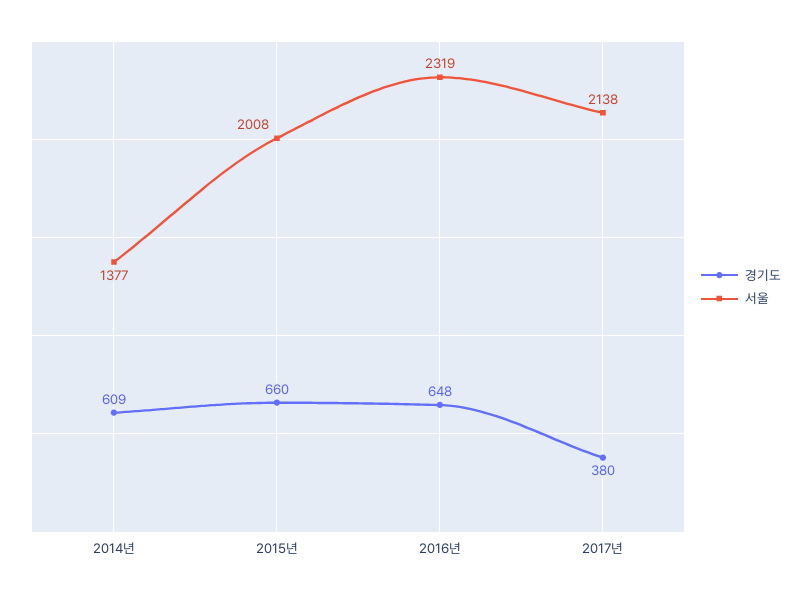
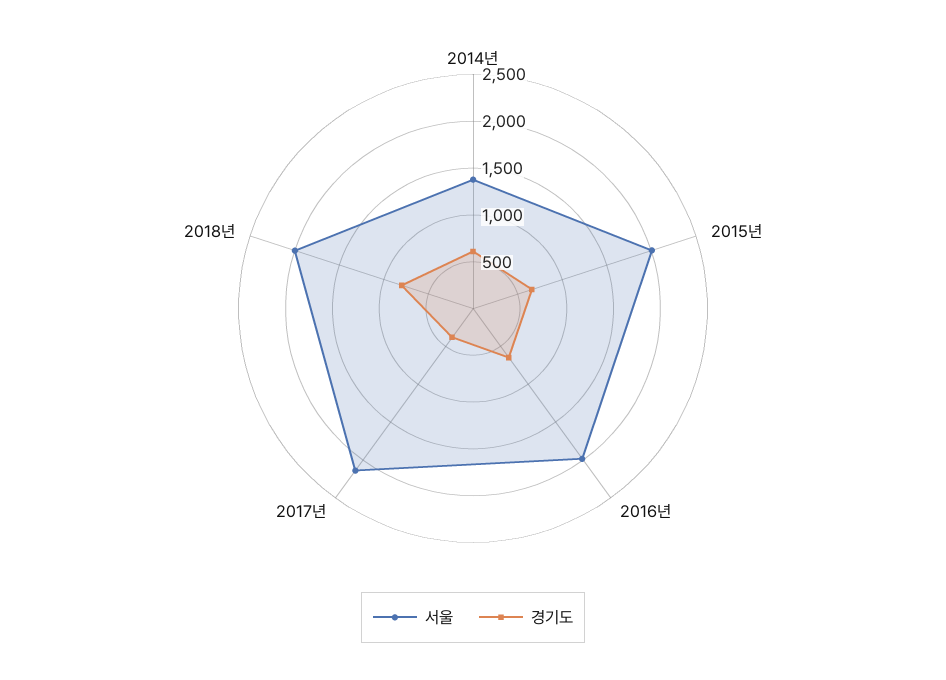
서울, 2016년: 2319 -> 2000
서울, 2018년: none -> 2000
경기도, 2018년: none -> 800

